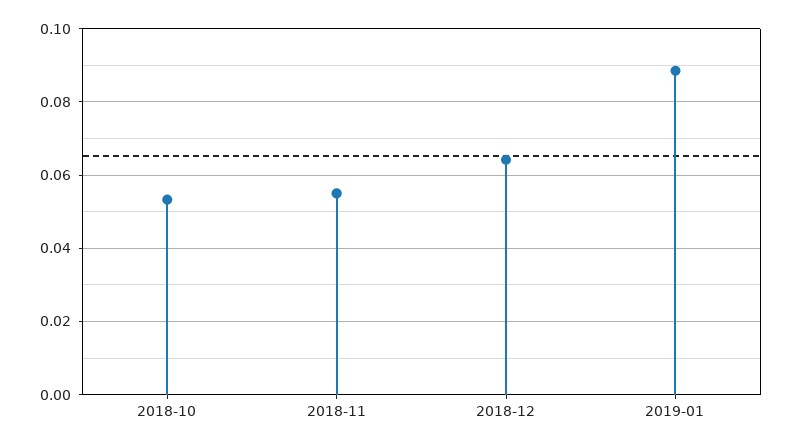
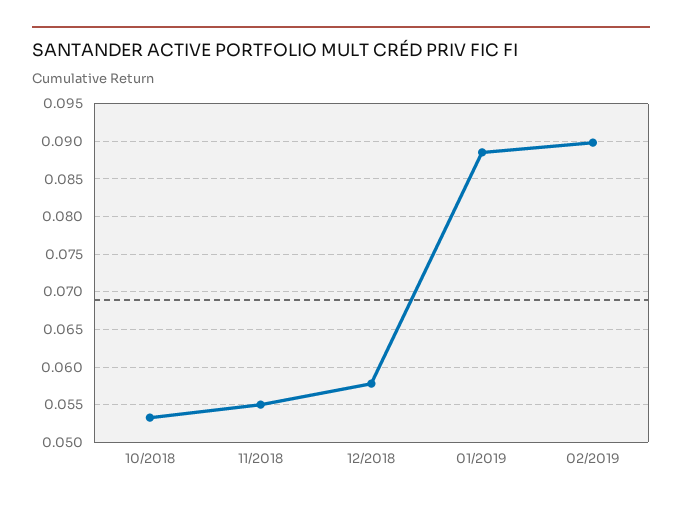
2018-12: 0.064 -> 0.058
02/2019: none -> 0.09

